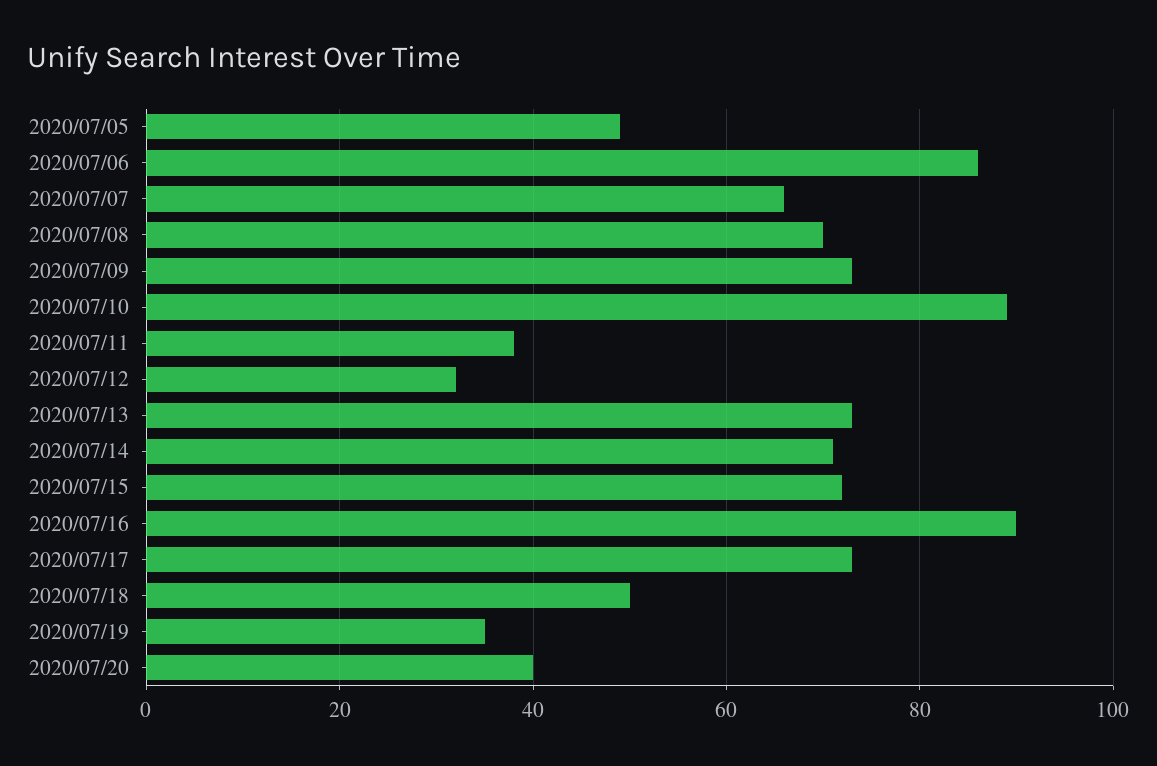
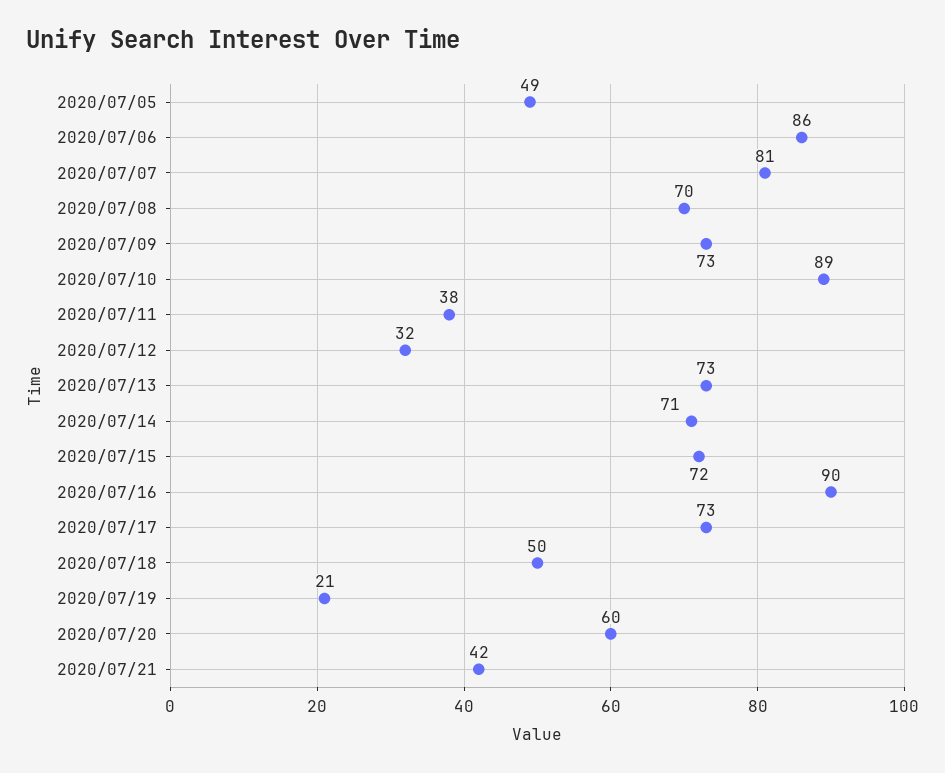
2020/07/07: 65 -> 81
2020/07/19: 35 -> 21
2020/07/20: 40 -> 60
2020/07/21: none -> 42

